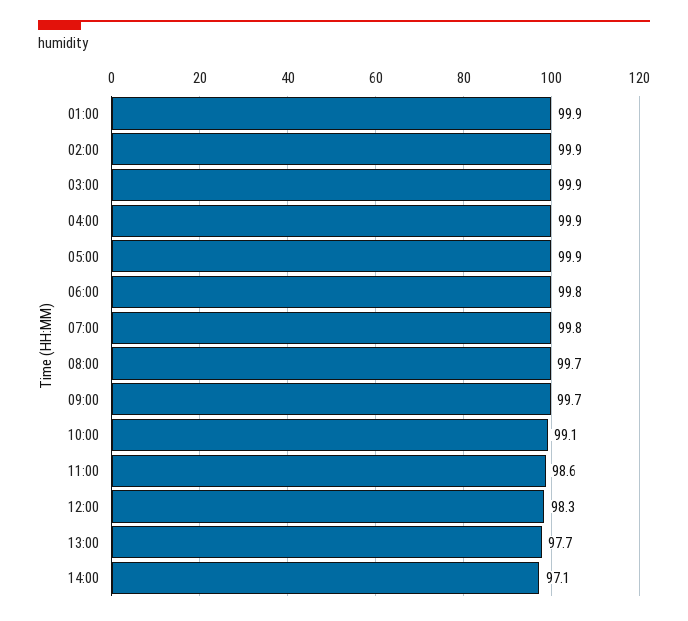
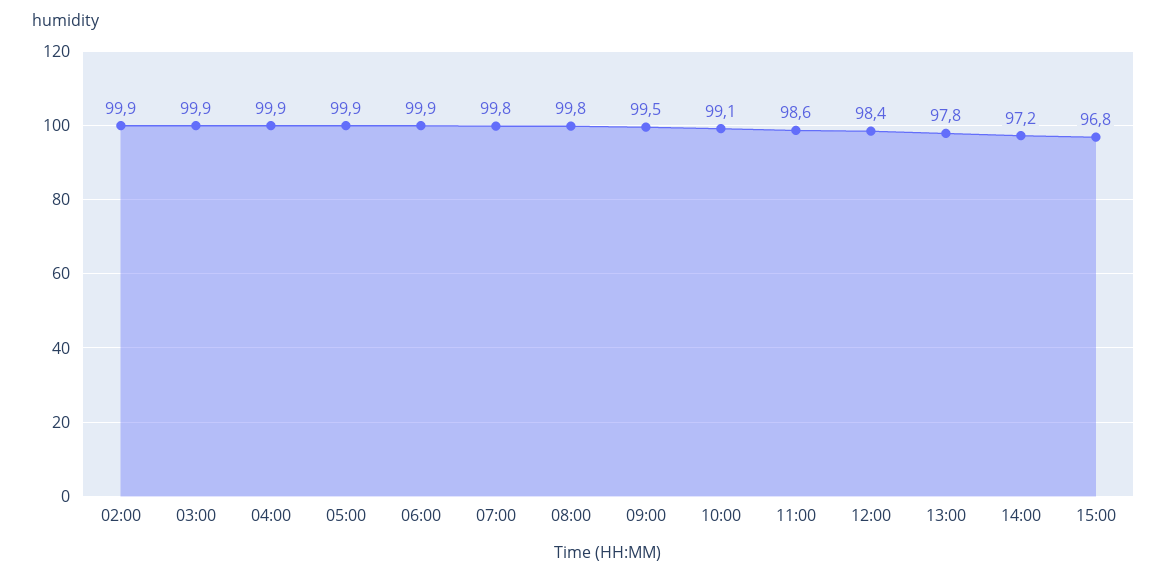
01:00: 99.9 -> none
06:00: 99.8 -> 99.9
08:00: 99.7 -> 99.8
09:00: 99.7 -> 99.5
12:00: 98.3 -> 98.4
13:00: 97.7 -> 97.8
14:00: 97.1 -> 97.2
15:00: none -> 96.8

